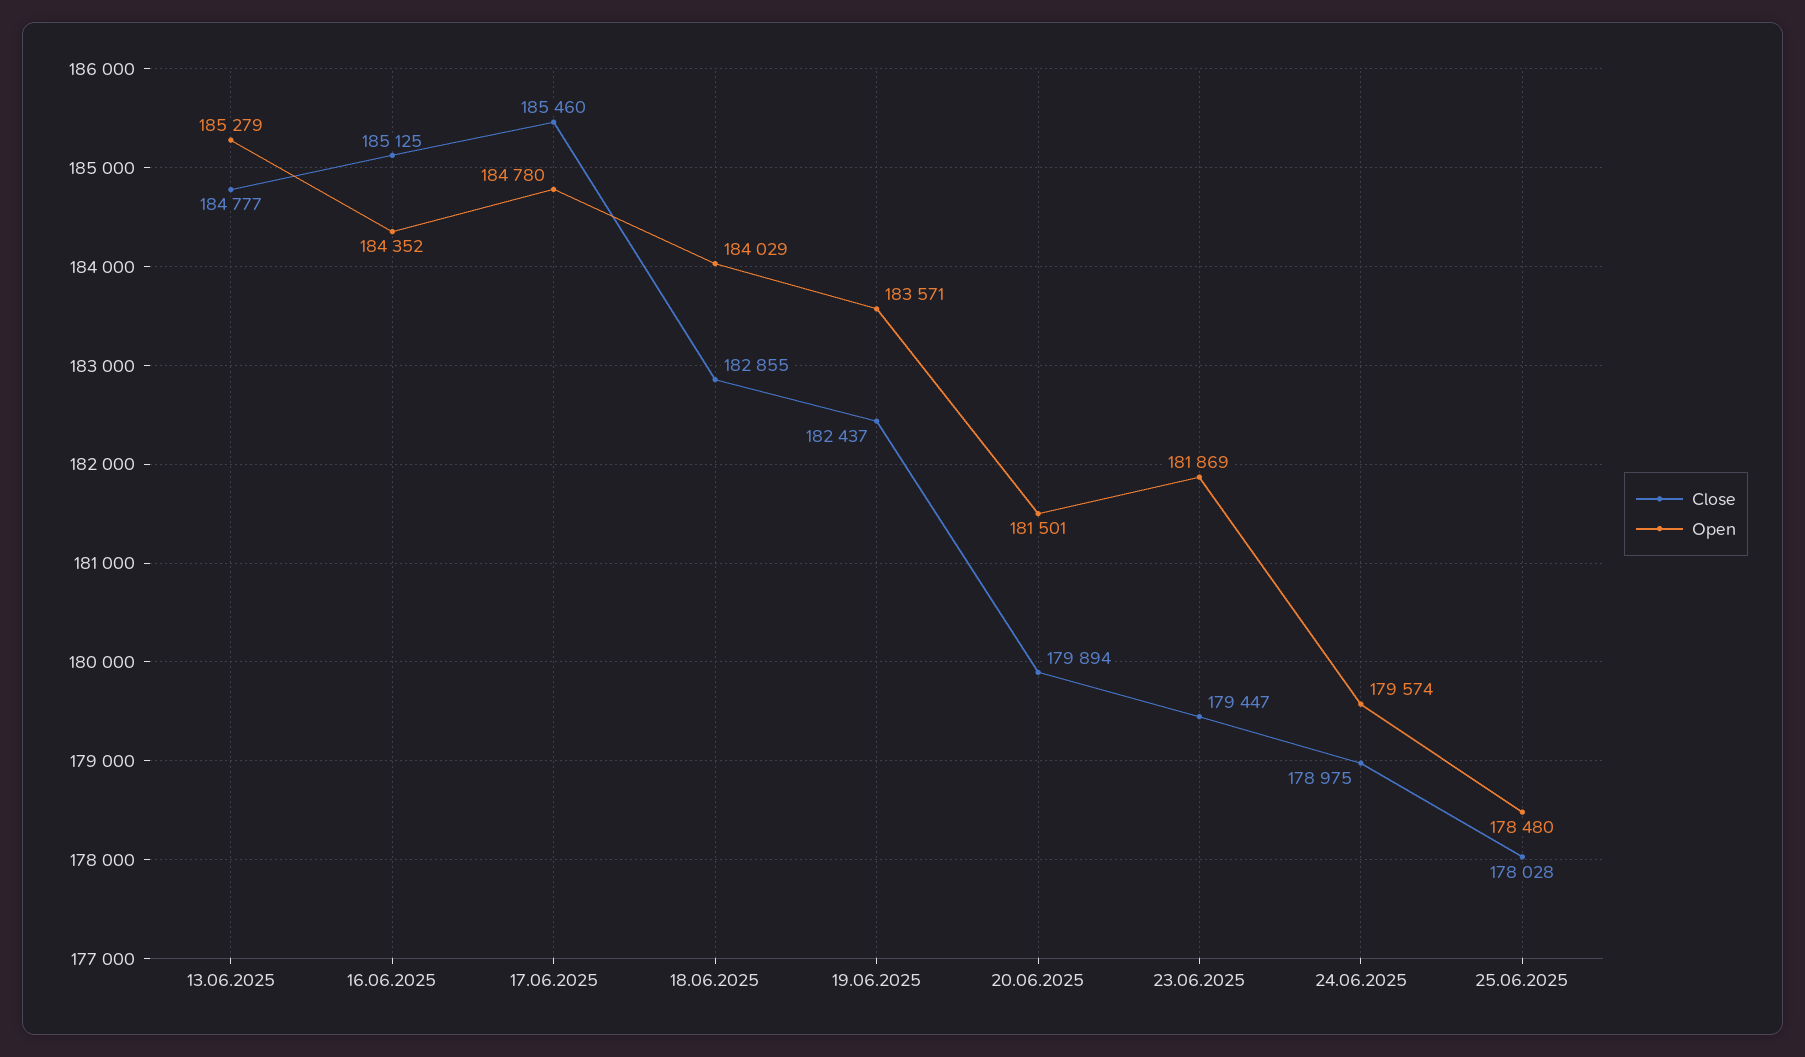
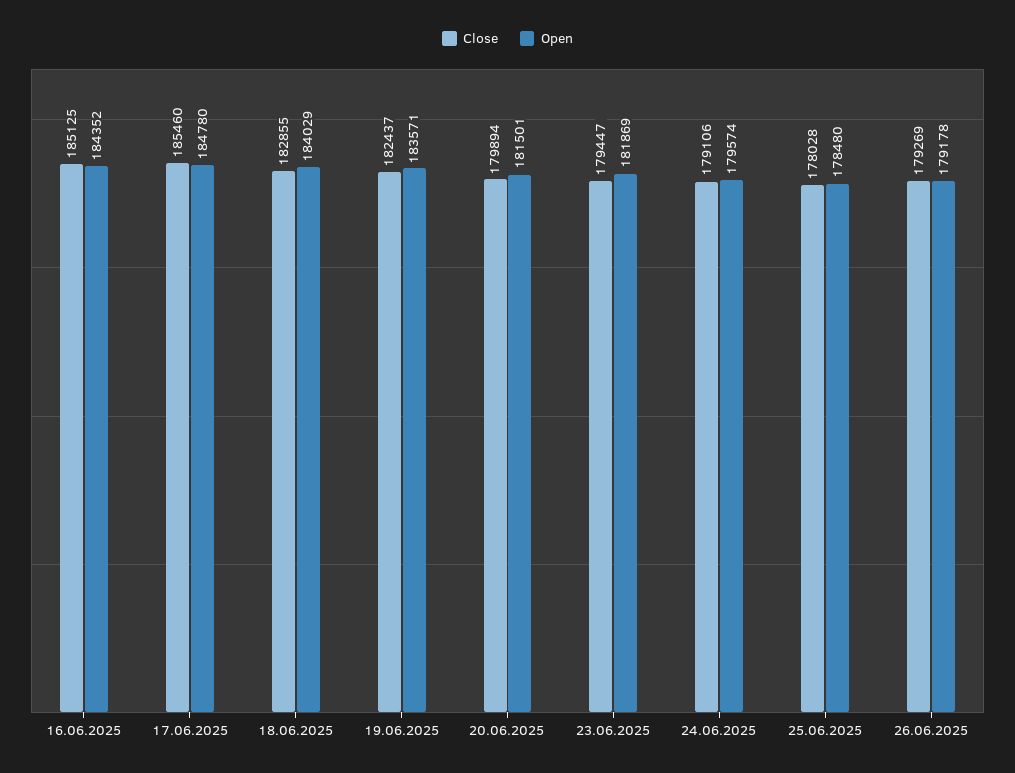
Close, 13.06.2025: 184777 -> none
Open, 13.06.2025: 185279 -> none
Close, 24.06.2025: 178975 -> 179106
Close, 26.06.2025: none -> 179269
Open, 26.06.2025: none -> 179178

